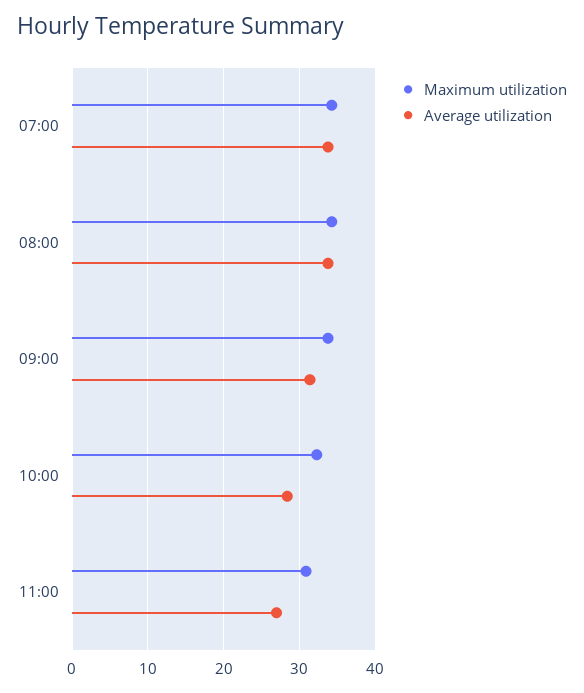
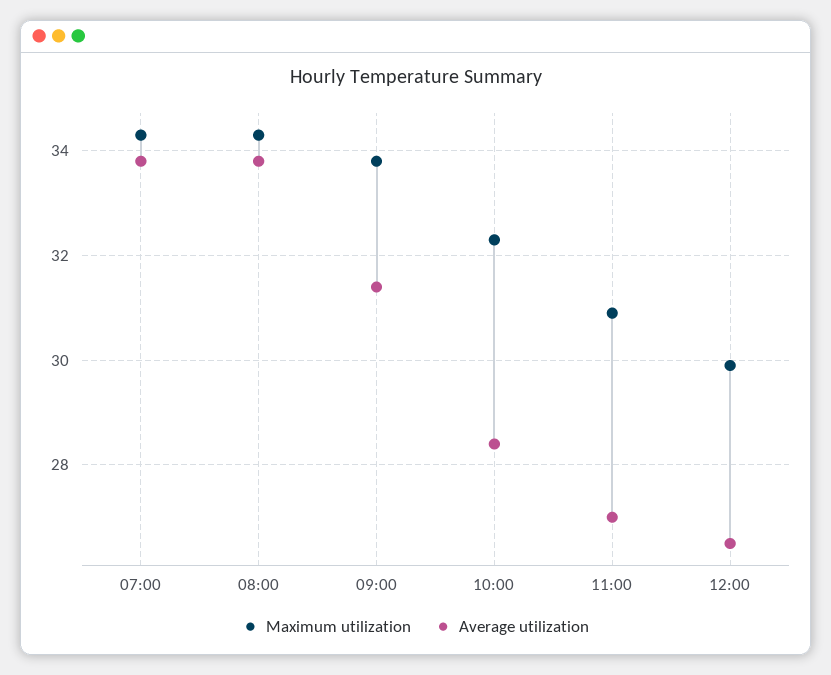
Maximum utilization, 12:00: none -> 30
Average utilization, 12:00: none -> 26.5

